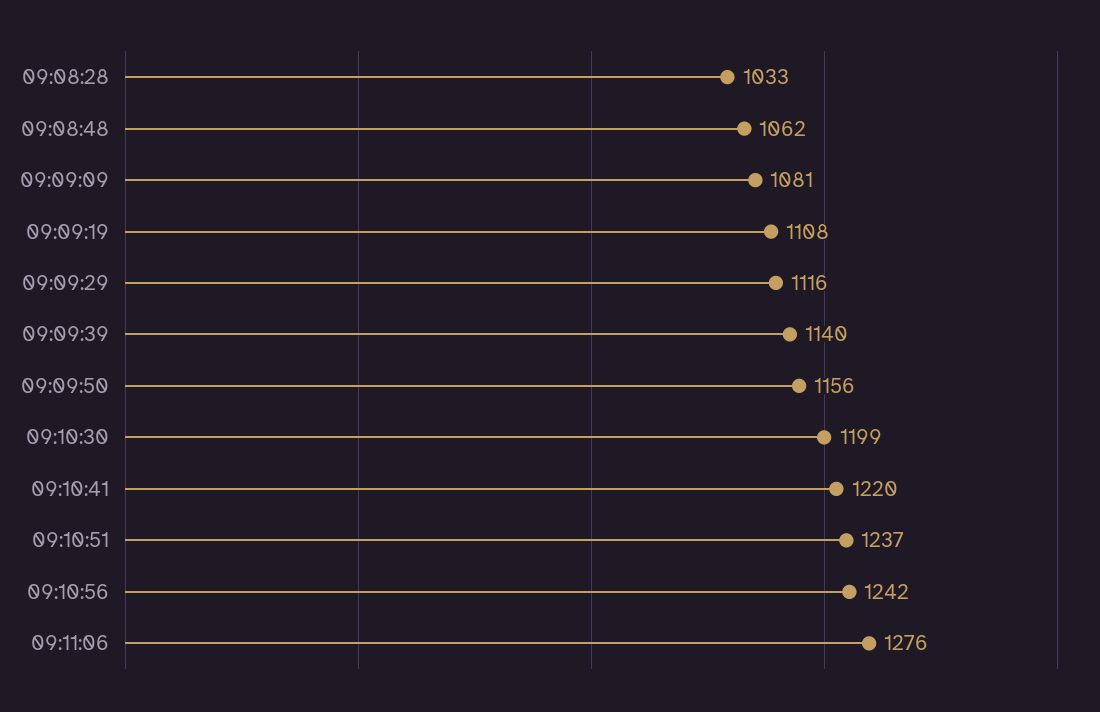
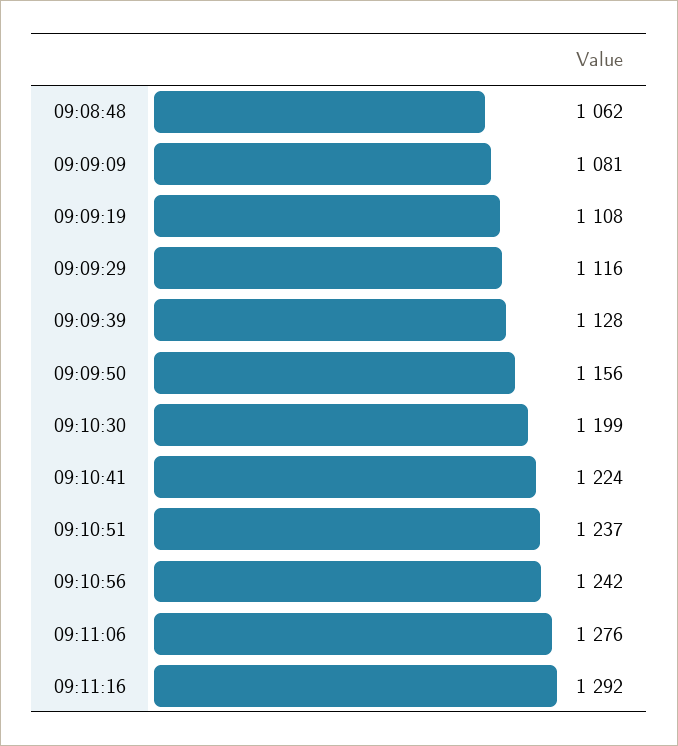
09:08:28: 1033 -> none
09:09:39: 1140 -> 1128
09:10:41: 1220 -> 1224
09:11:16: none -> 1292

